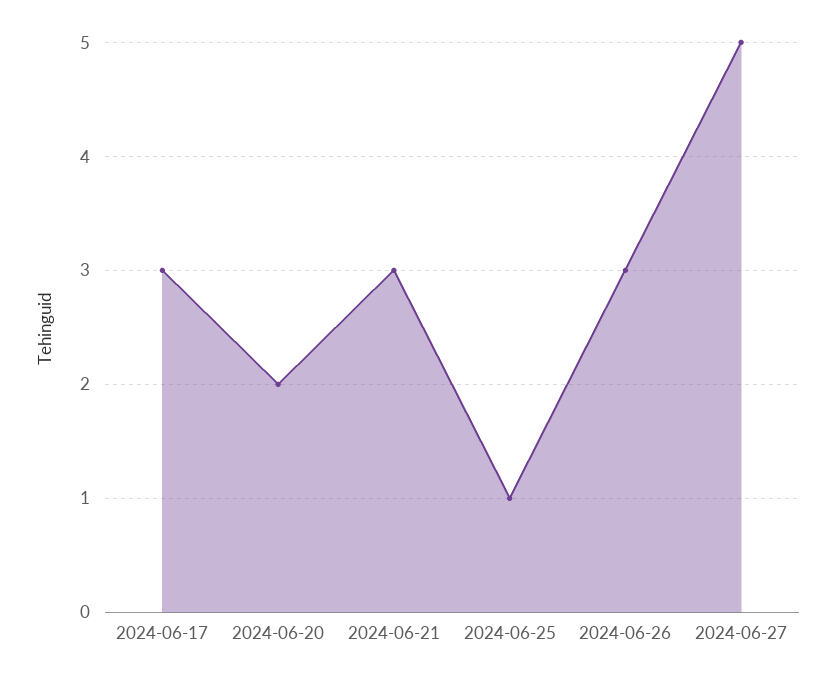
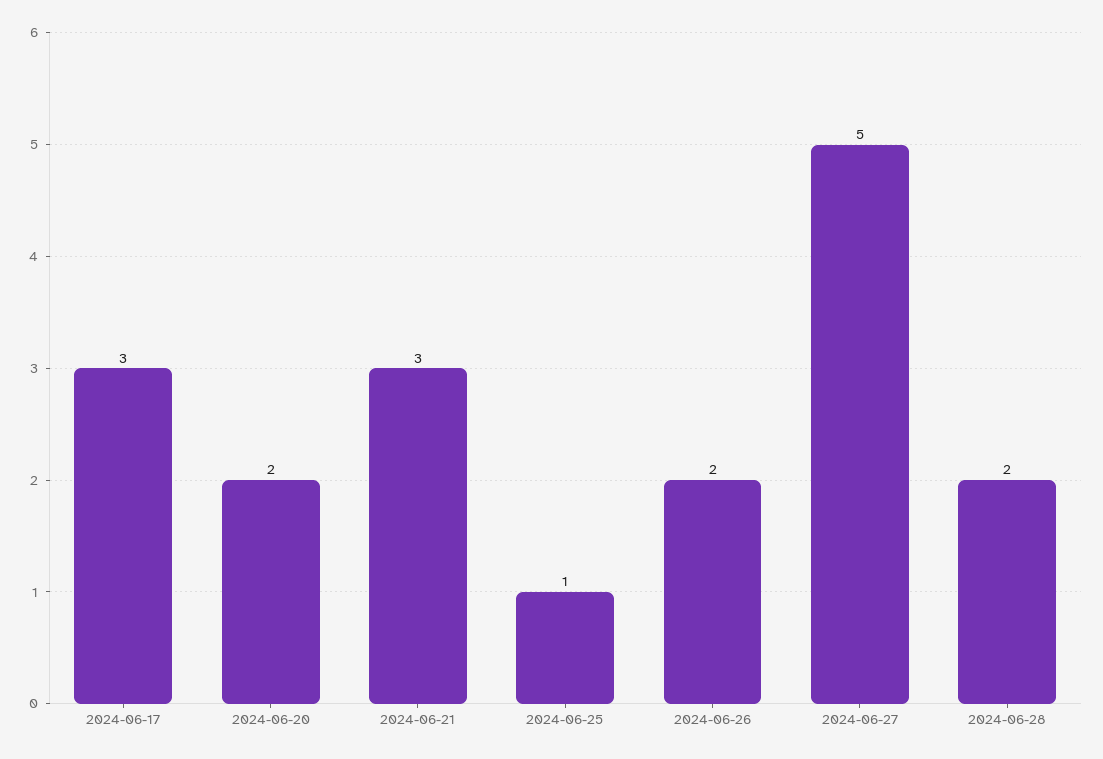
2024-06-26: 3 -> 2
2024-06-28: none -> 2

